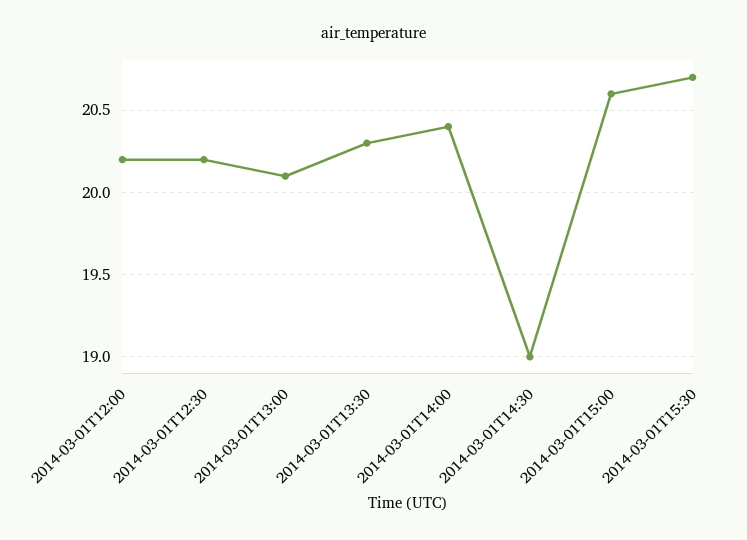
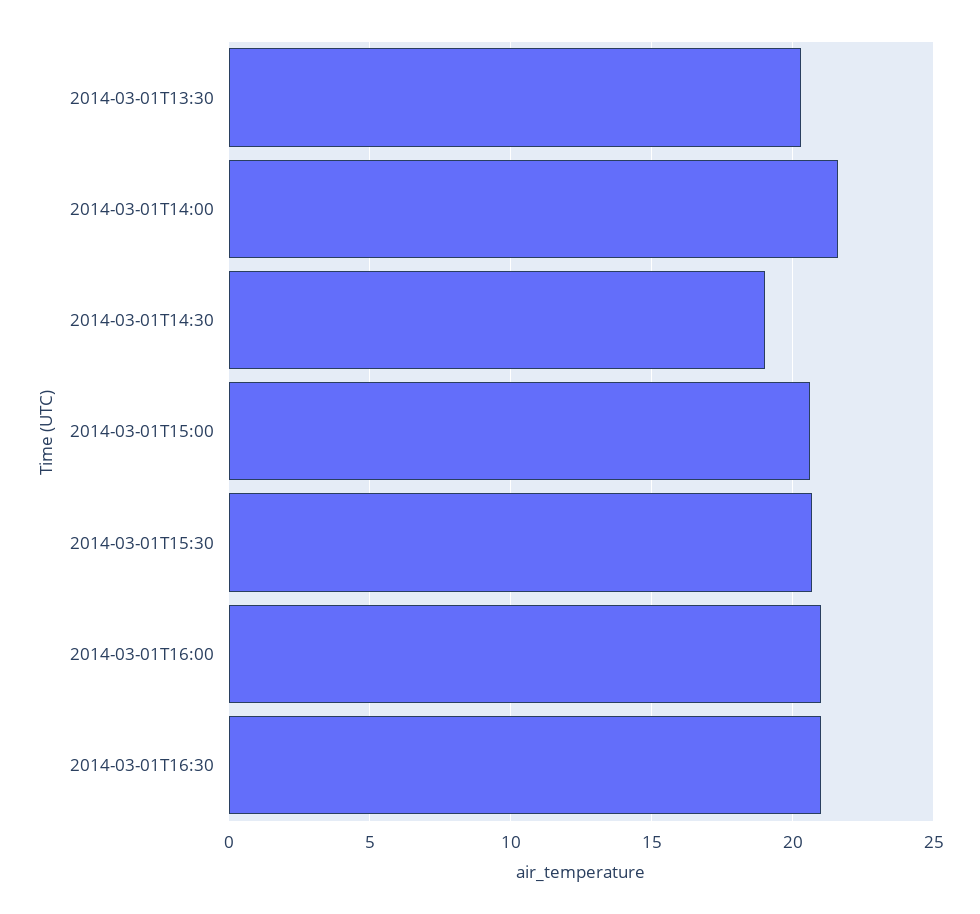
2014-03-01T12:00: 20.2 -> none
2014-03-01T12:30: 20.2 -> none
2014-03-01T13:00: 20.1 -> none
2014-03-01T14:00: 20.4 -> 21.5
2014-03-01T16:00: none -> 21
2014-03-01T16:30: none -> 21

